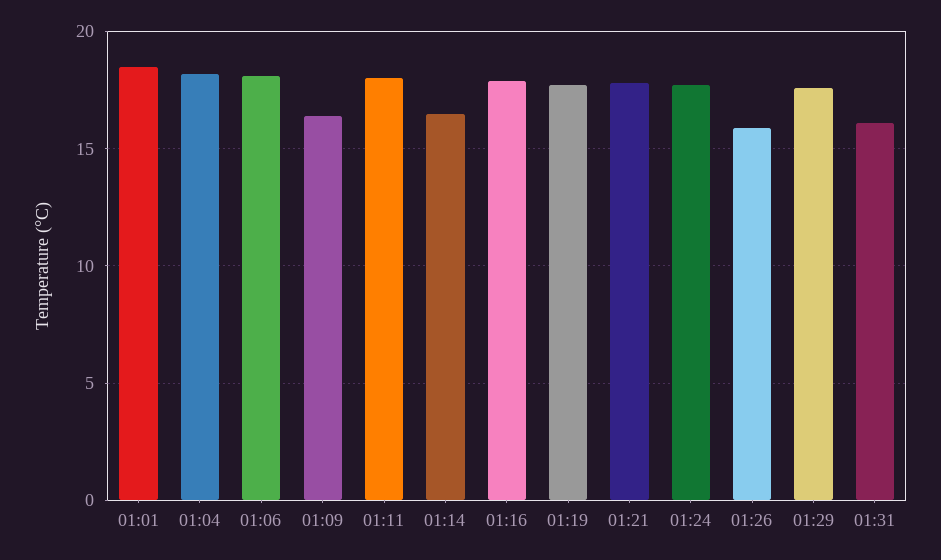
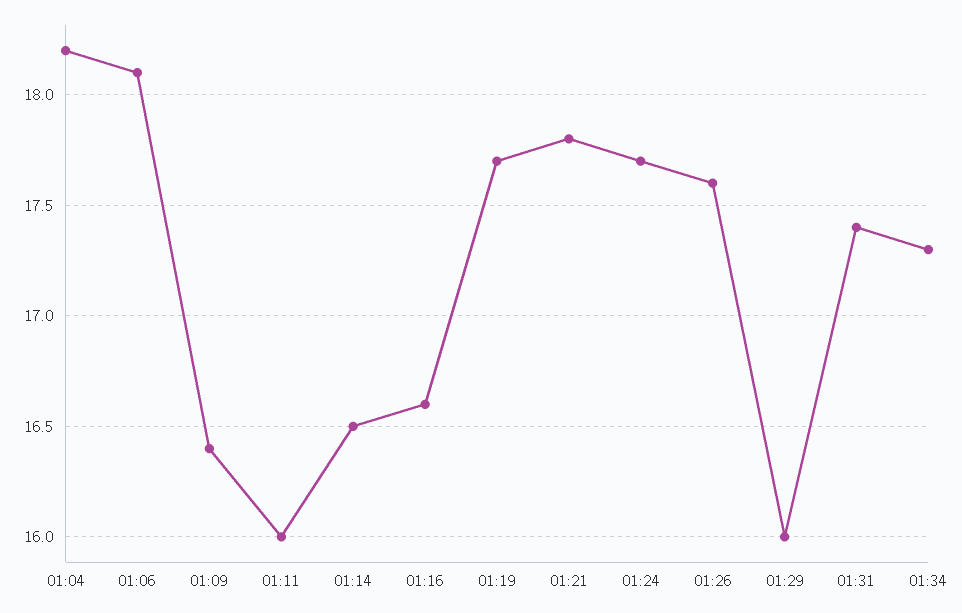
01:01: 18.5 -> none
01:11: 18 -> 16
01:16: 18 -> 16.6
01:26: 16 -> 17.6
01:29: 17.5 -> 16
01:31: 16 -> 17.4
01:34: none -> 17.3

